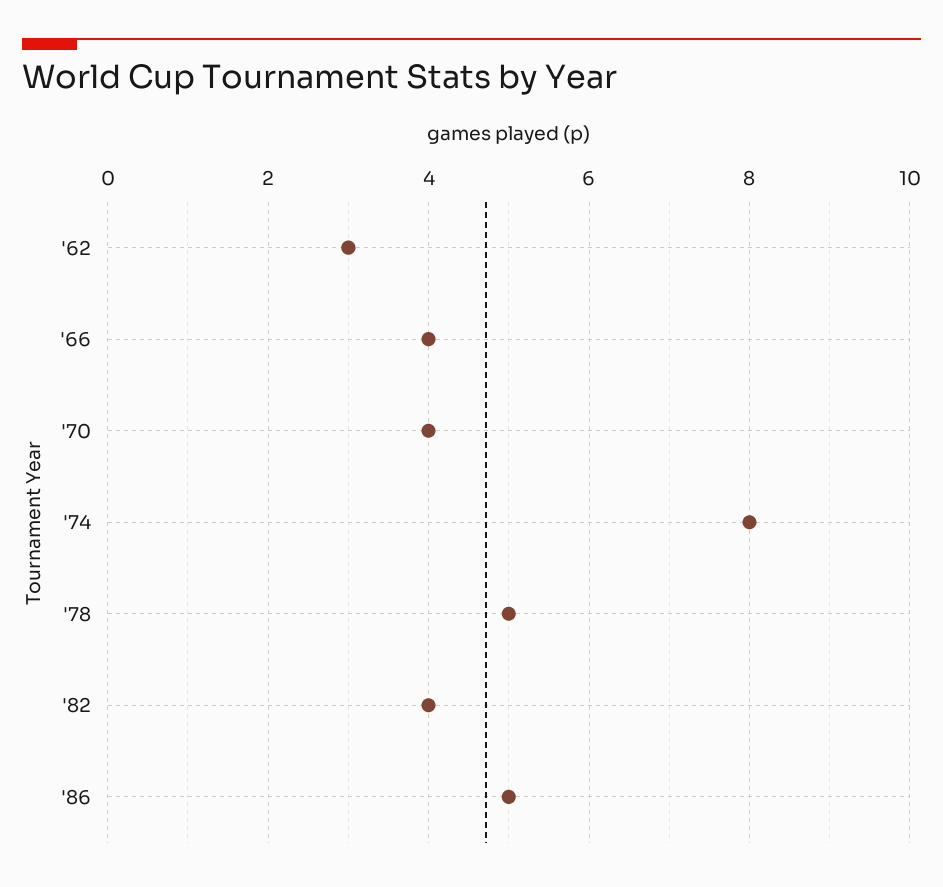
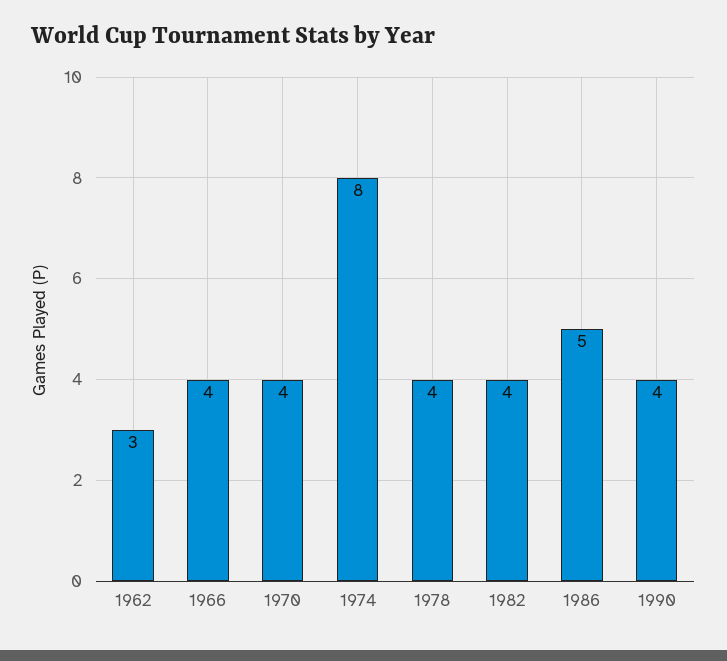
'78: 5 -> 4
1990: none -> 4

